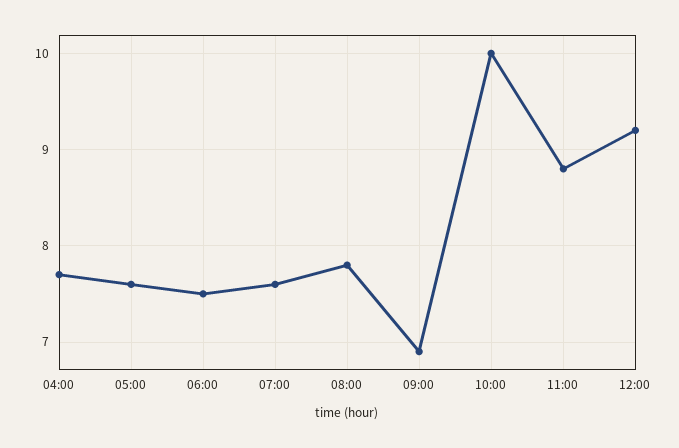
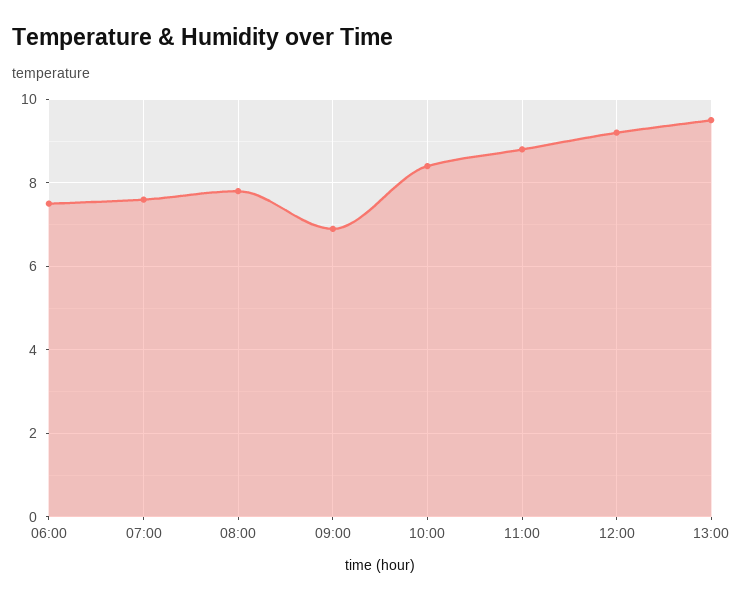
04:00: 7.7 -> none
05:00: 7.6 -> none
10:00: 10 -> 8.5
13:00: none -> 9.5

